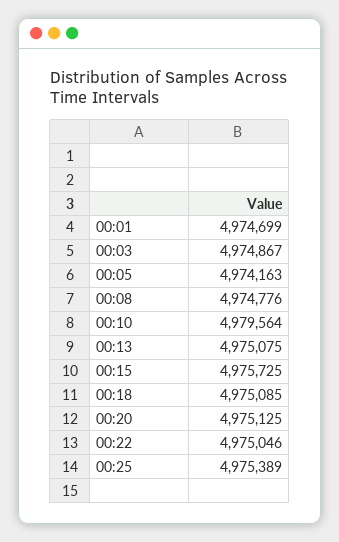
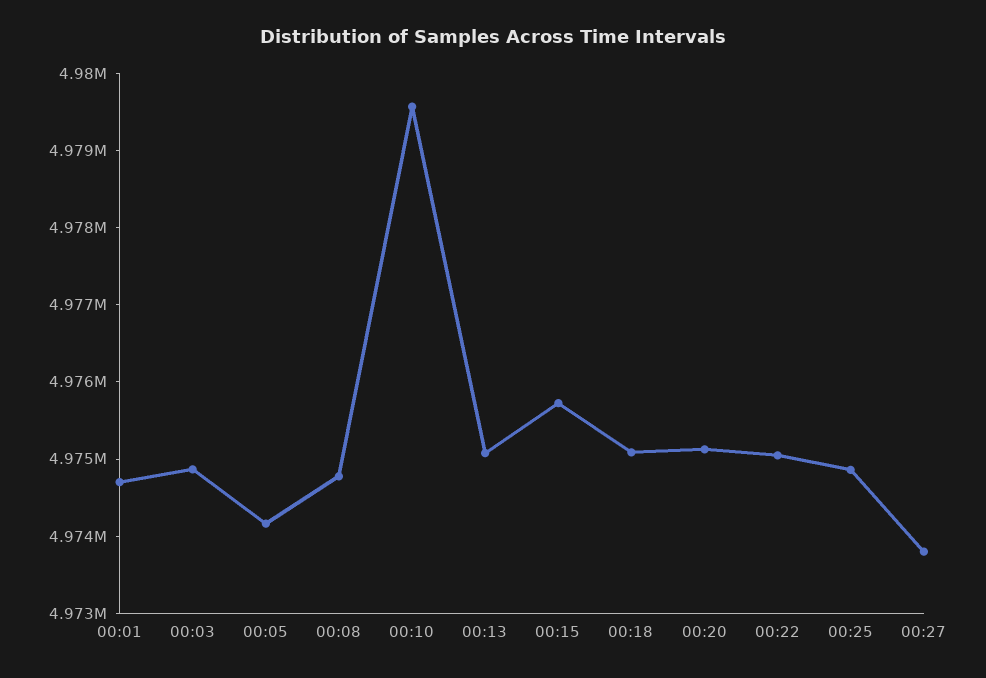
00:25: 4975389 -> 4974800
00:27: none -> 4973800

